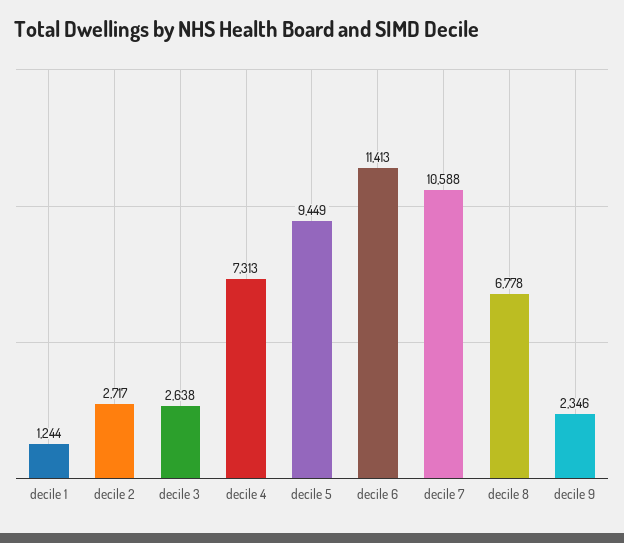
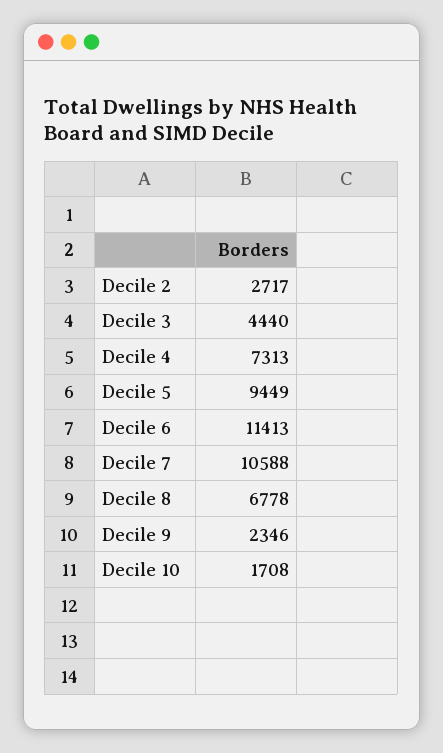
decile 1: 1244 -> none
decile 3: 2638 -> 4440
Decile 10: none -> 1708

